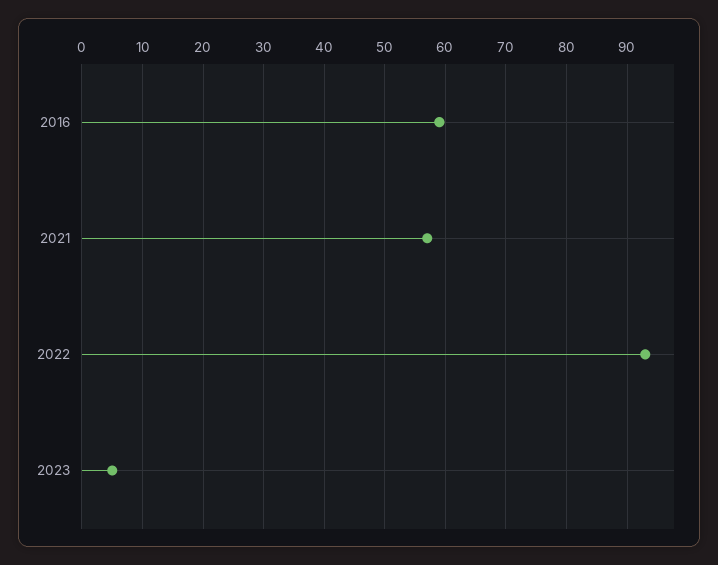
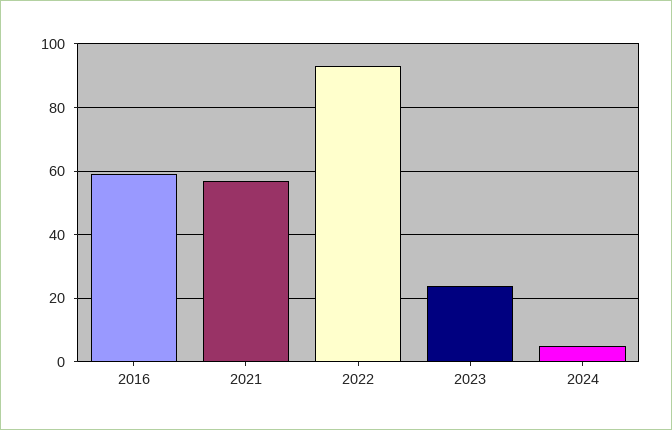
2023: 5 -> 25
2024: none -> 5

